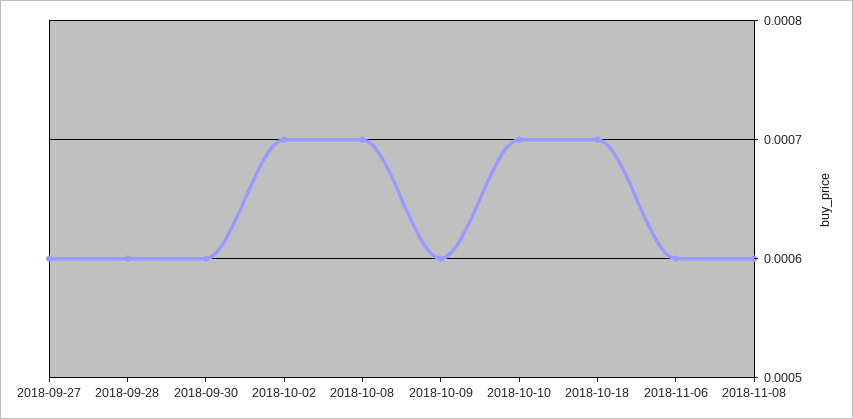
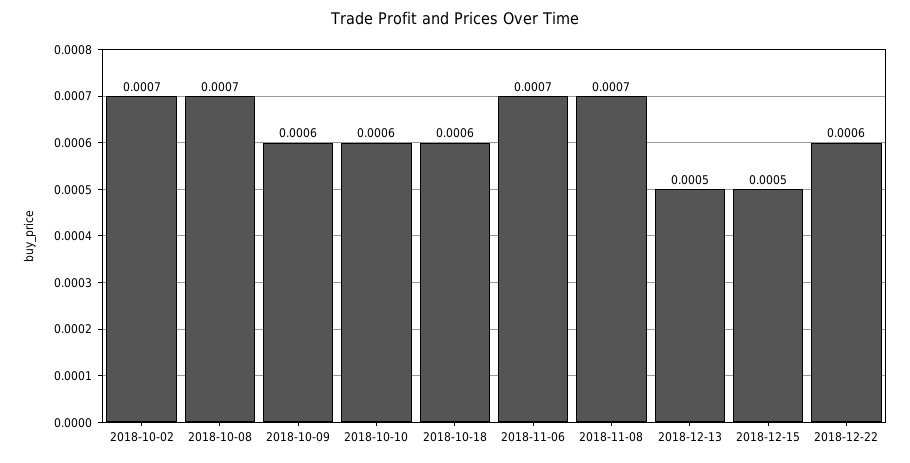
2018-09-27: 0.0006 -> none
2018-09-28: 0.0006 -> none
2018-09-30: 0.0006 -> none
2018-10-10: 0.0007 -> 0.0006
2018-10-18: 0.0007 -> 0.0006
2018-11-06: 0.0006 -> 0.0007
2018-11-08: 0.0006 -> 0.0007
2018-12-13: none -> 0.0005
2018-12-15: none -> 0.0005
2018-12-22: none -> 0.0006

